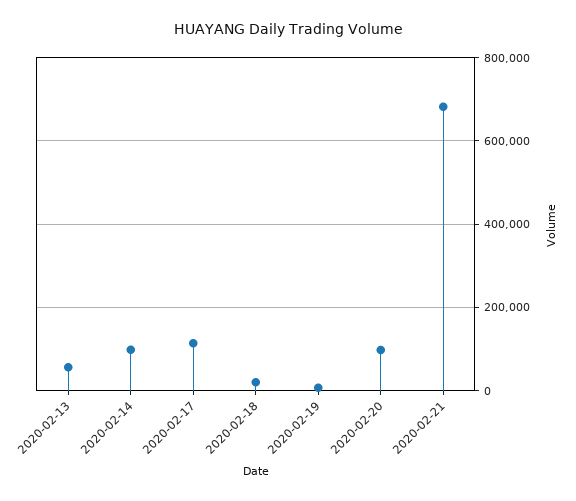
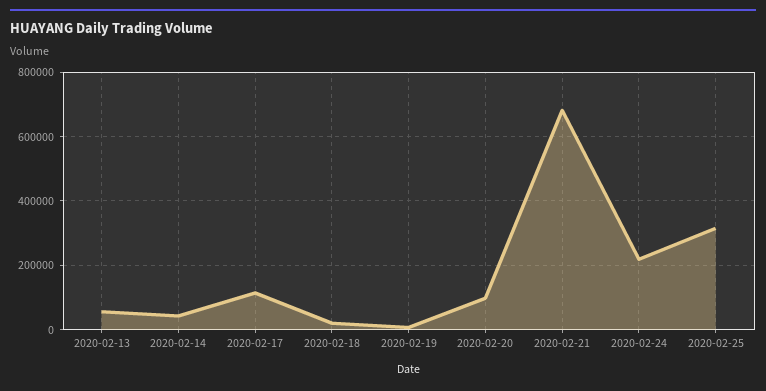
2020-02-14: 100000 -> 40000
2020-02-24: none -> 220000
2020-02-25: none -> 320000

